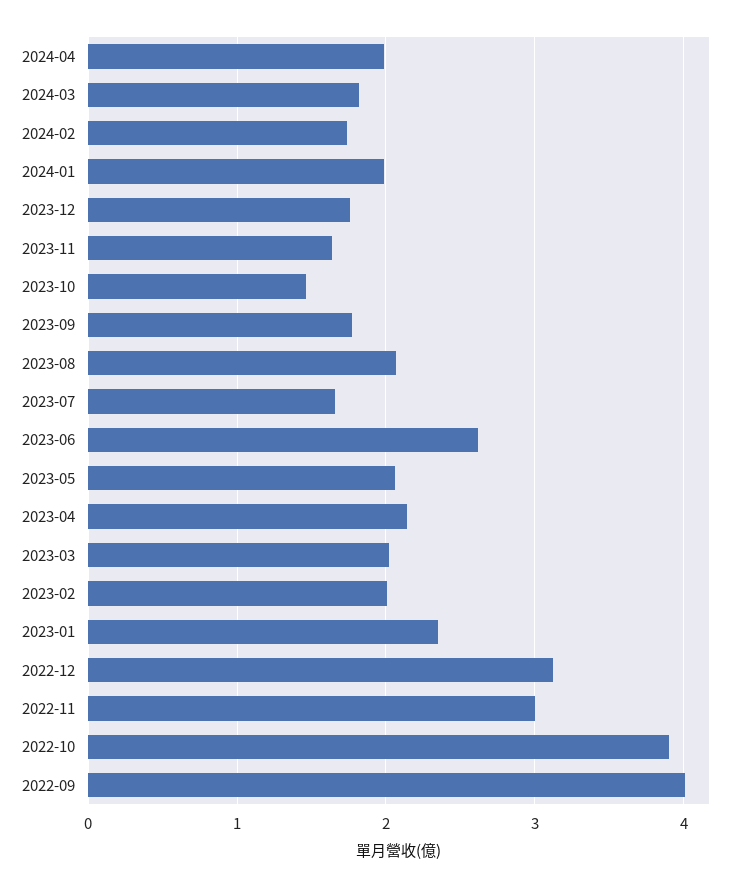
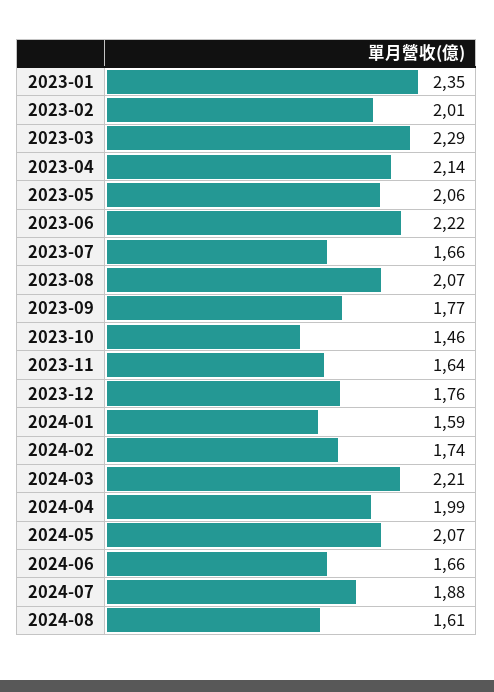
2024-03: 1.8 -> 2.21
2024-01: 2 -> 1.59
2023-06: 2.6 -> 2.22
2023-03: 2 -> 2.29
2022-12: 3.1 -> none
2022-11: 3 -> none
2022-10: 3.9 -> none
2022-09: 4 -> none
2024-05: none -> 2.07
2024-06: none -> 1.66
2024-07: none -> 1.88
2024-08: none -> 1.61

